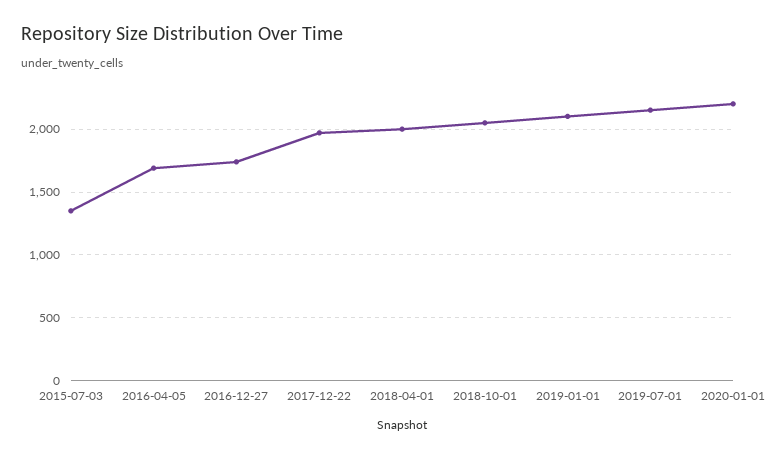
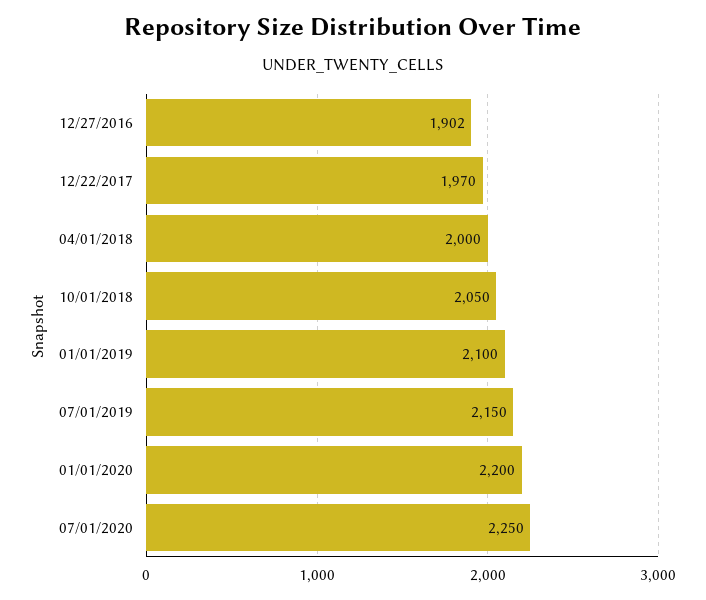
2015-07-03: 1350 -> none
2016-04-05: 1700 -> none
2016-12-27: 1750 -> 1902
07/01/2020: none -> 2250

